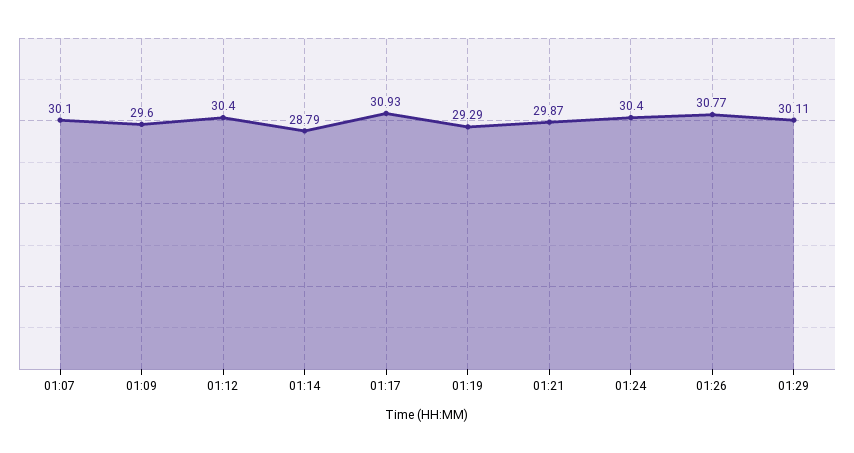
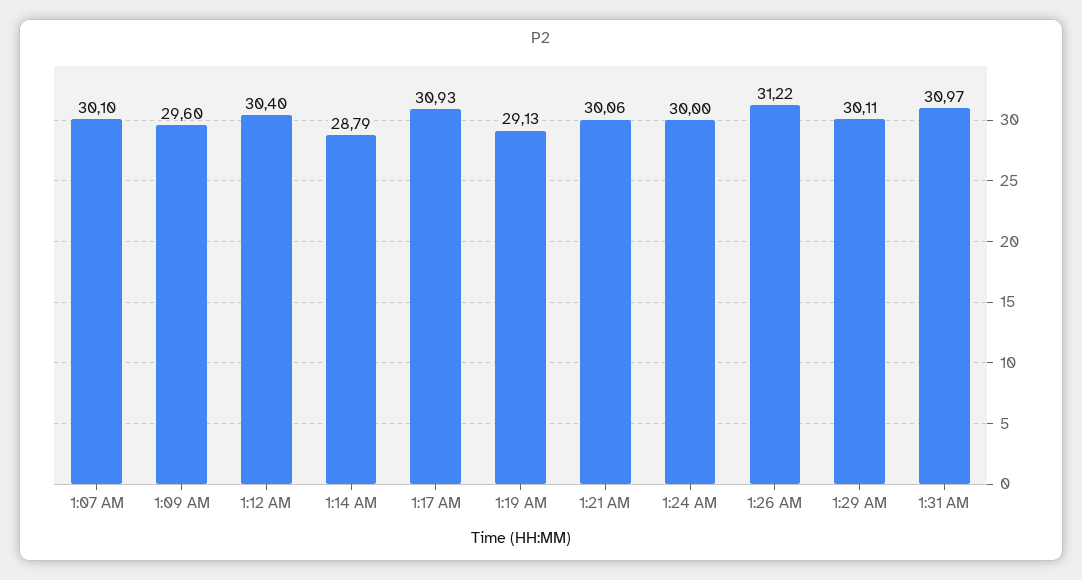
01:19: 29.29 -> 29.13
01:21: 29.87 -> 30.06
01:24: 30.4 -> 30
01:26: 30.77 -> 31.22
1:31 AM: none -> 30.97

